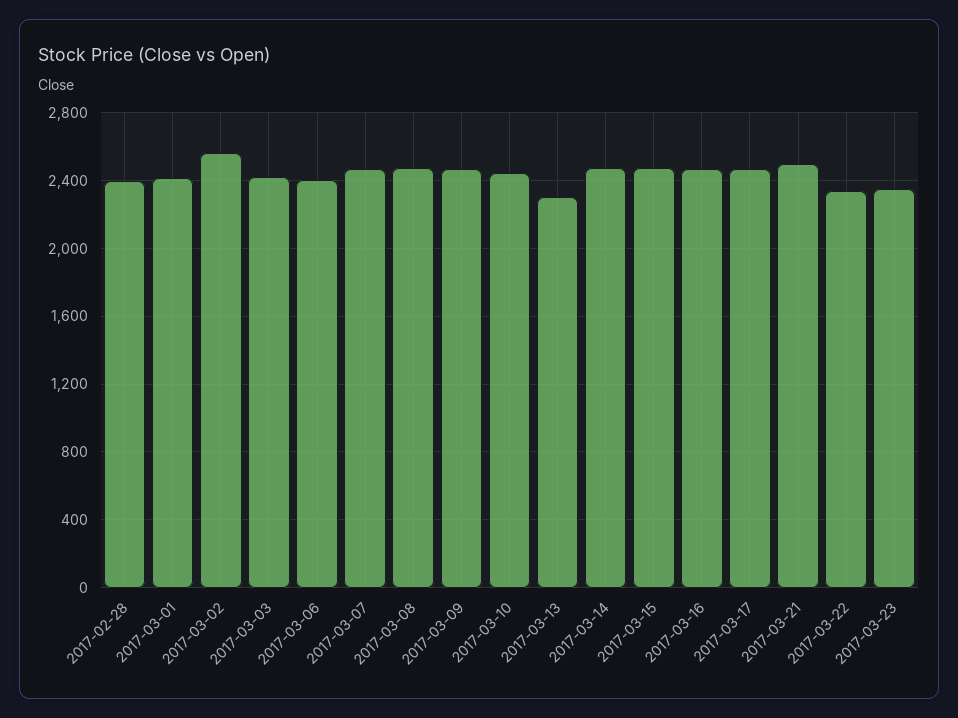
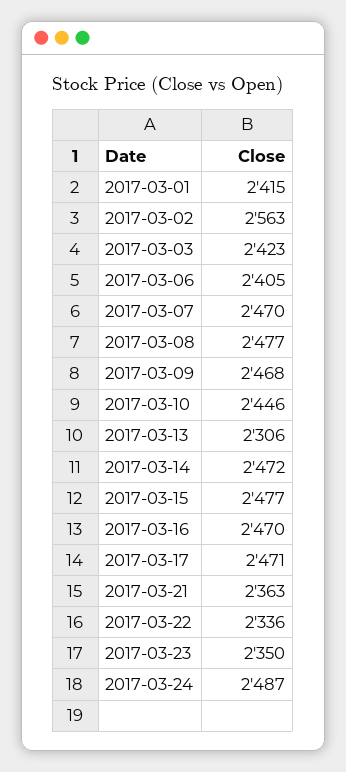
2017-02-28: 2400 -> none
2017-03-21: 2500 -> 2363
2017-03-24: none -> 2487

